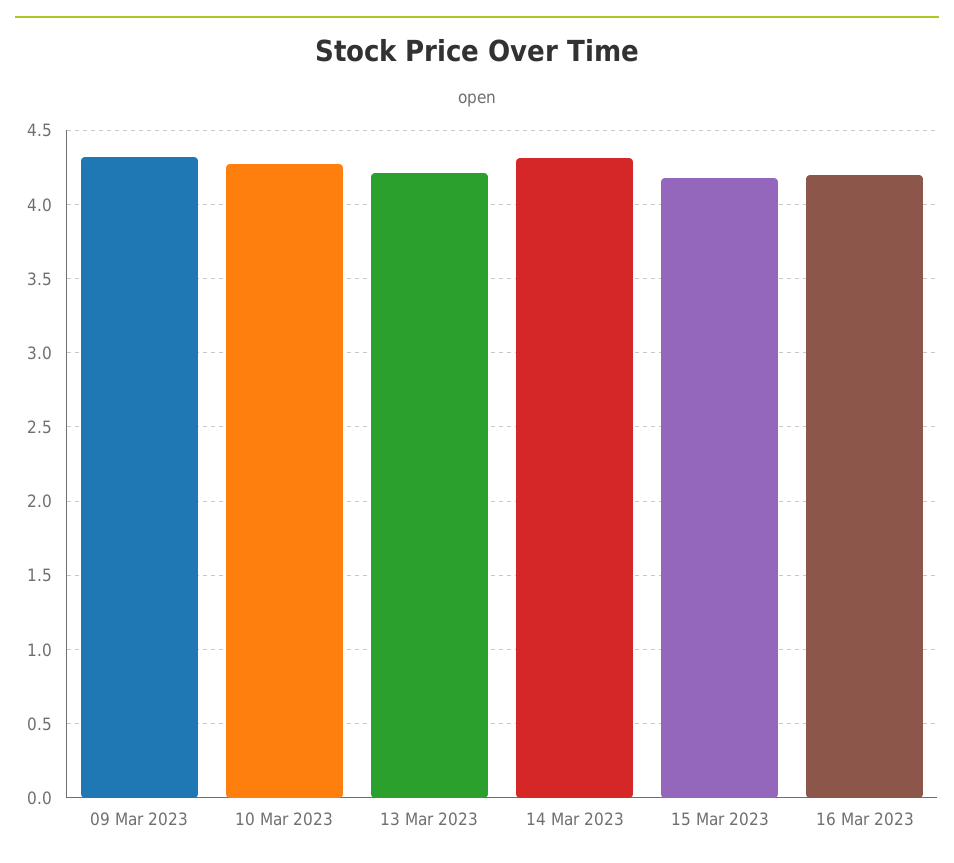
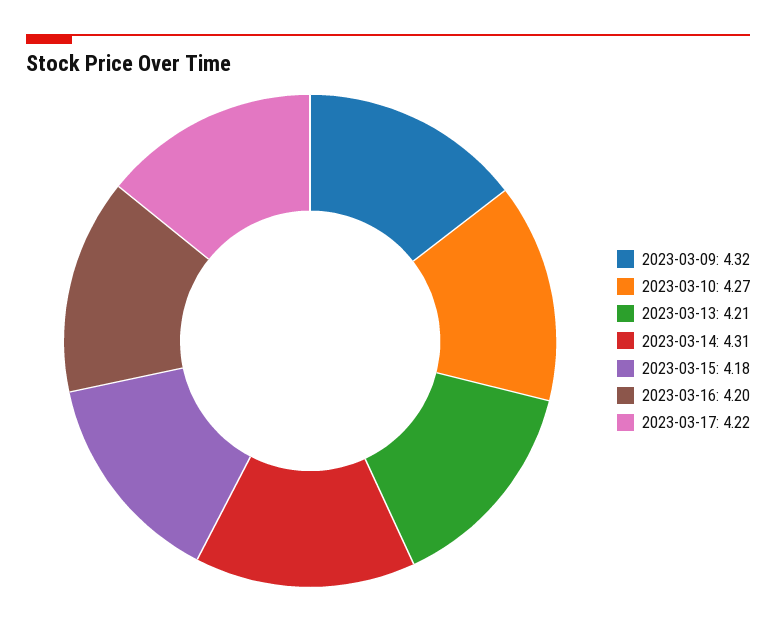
2023-03-17: none -> 4.22

